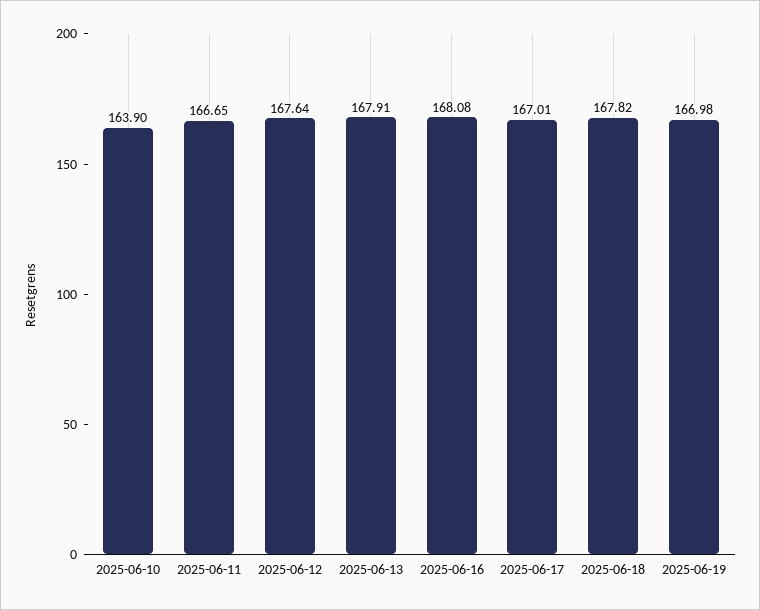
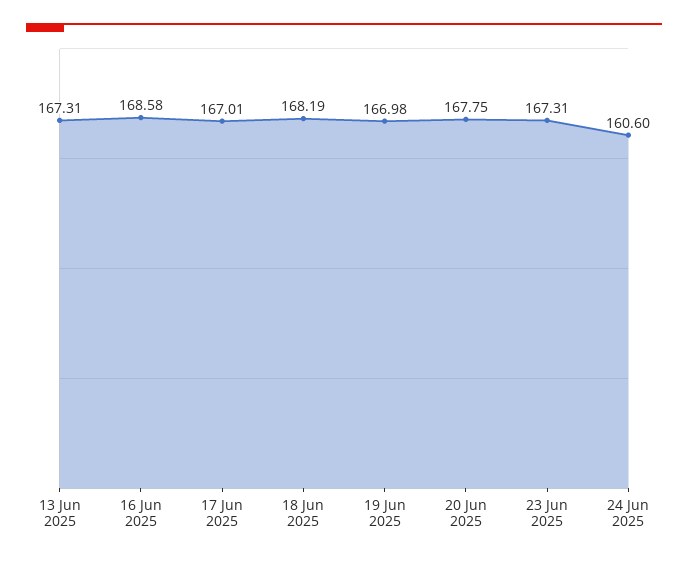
2025-06-10: 163.9 -> none
2025-06-11: 166.65 -> none
2025-06-12: 167.64 -> none
2025-06-13: 167.91 -> 167.31
2025-06-16: 168.08 -> 168.58
2025-06-18: 167.82 -> 168.19
20 Jun 2025: none -> 167.75
23 Jun 2025: none -> 167.31
24 Jun 2025: none -> 160.6

